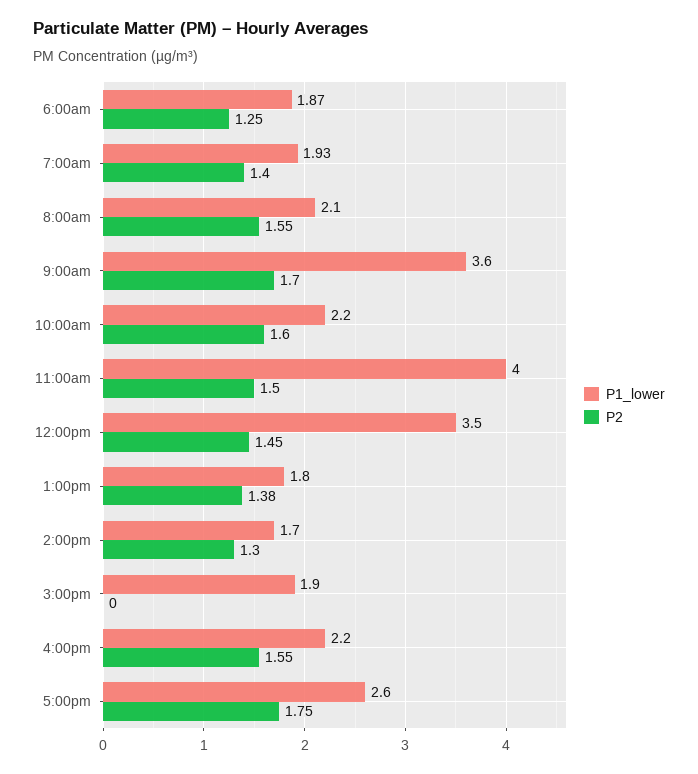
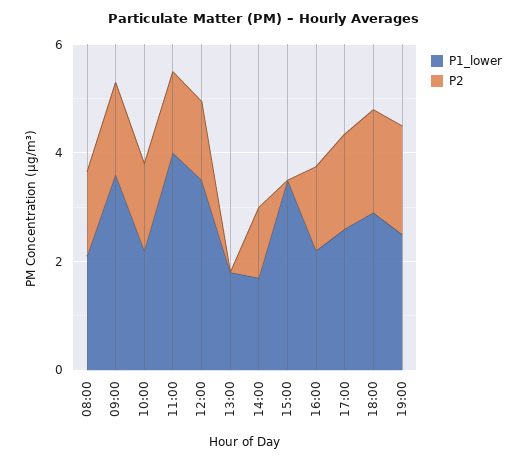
P1_lower, 6:00am: 1.87 -> none
P2, 6:00am: 1.25 -> none
P1_lower, 7:00am: 1.93 -> none
P2, 7:00am: 1.4 -> none
P2, 1:00pm: 1.38 -> 0
P1_lower, 3:00pm: 1.9 -> 3.5
P1_lower, 18:00: none -> 3
P2, 18:00: none -> 2
P1_lower, 19:00: none -> 2.5
P2, 19:00: none -> 2

